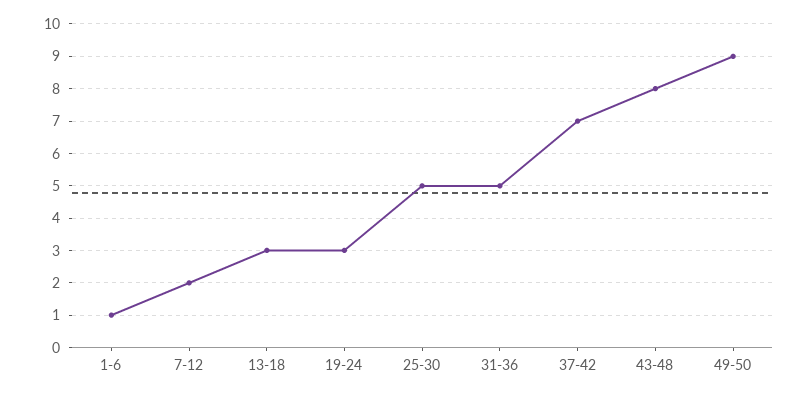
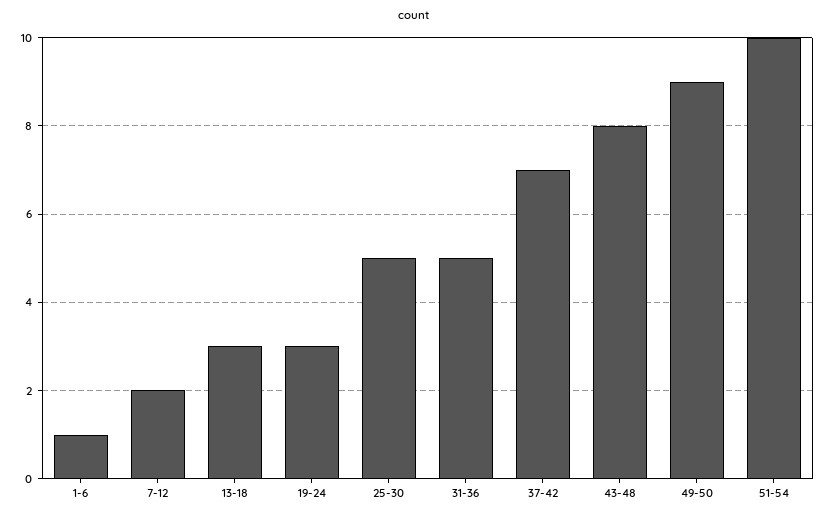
51-54: none -> 10

